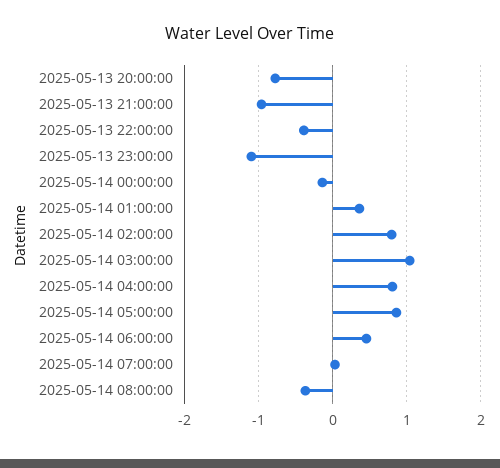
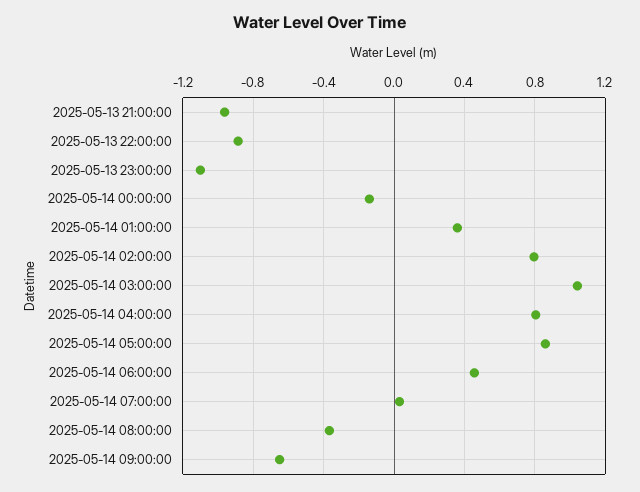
2025-05-13 20:00:00: -0.8 -> none
2025-05-13 22:00:00: -0.4 -> -0.9
2025-05-14 09:00:00: none -> -0.65

